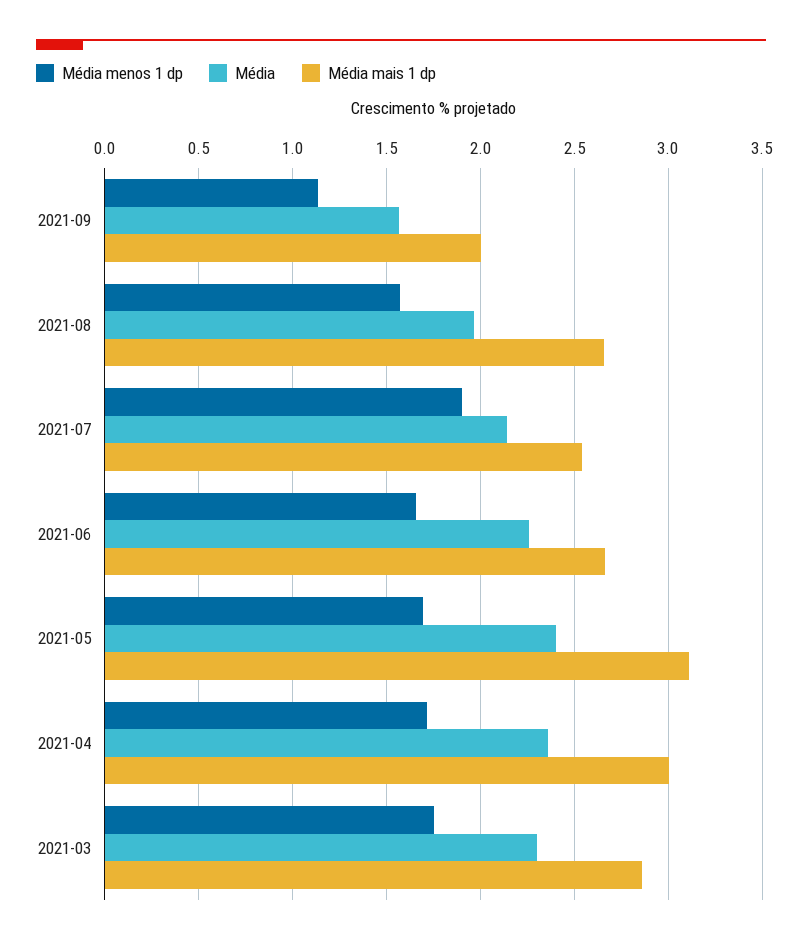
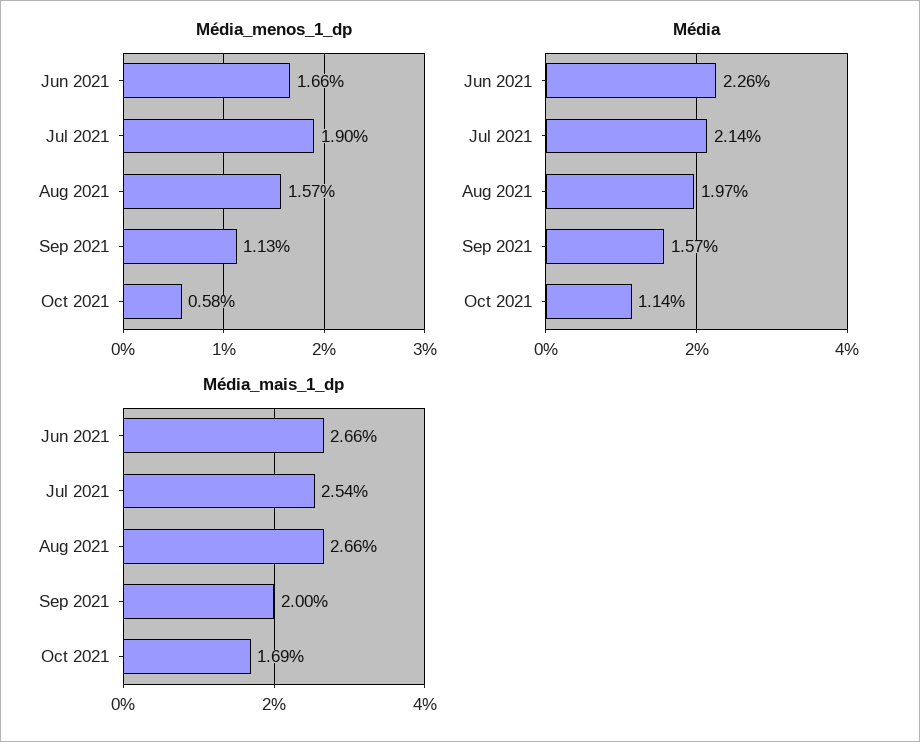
Média menos 1 dp, 2021-05: 1.7 -> none
Média, 2021-05: 2.4 -> none
Média mais 1 dp, 2021-05: 3.1 -> none
Média menos 1 dp, 2021-04: 1.7 -> none
Média, 2021-04: 2.35 -> none
Média mais 1 dp, 2021-04: 3 -> none
Média menos 1 dp, 2021-03: 1.75 -> none
Média, 2021-03: 2.3 -> none
Média mais 1 dp, 2021-03: 2.85 -> none
Média menos 1 dp, Oct 2021: none -> 0.58
Média, Oct 2021: none -> 1.14
Média mais 1 dp, Oct 2021: none -> 1.69

